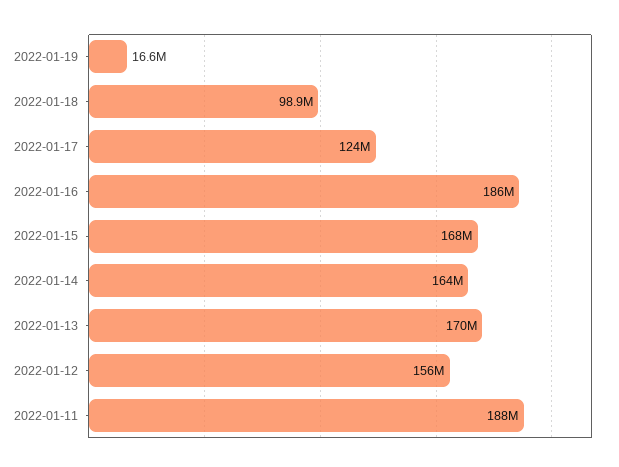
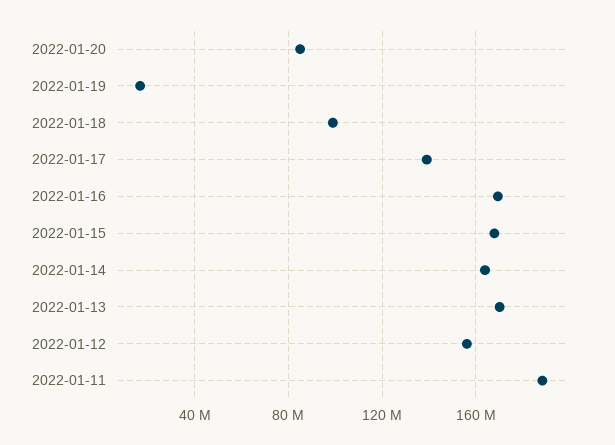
2022-01-17: 124000000 -> 140000000
2022-01-16: 186000000 -> 170000000
2022-01-20: none -> 85000000

